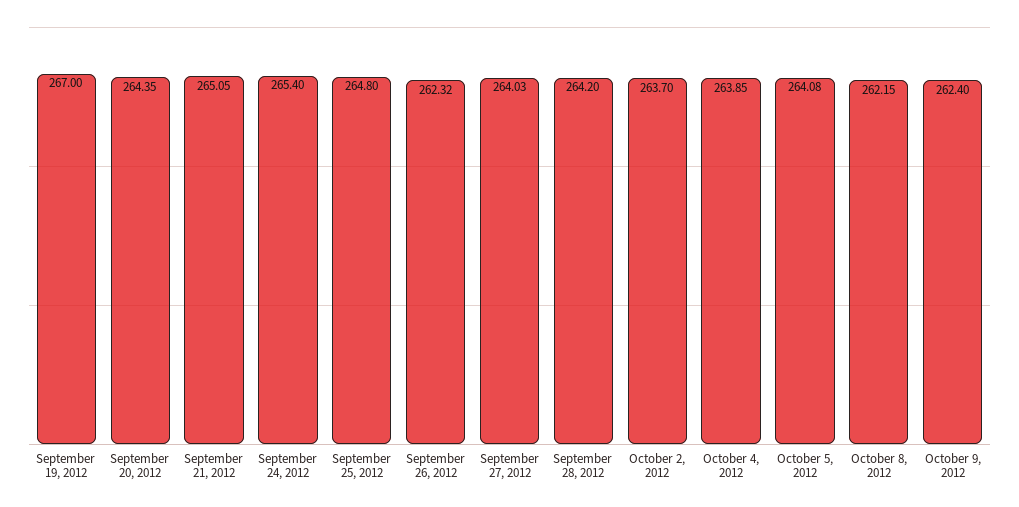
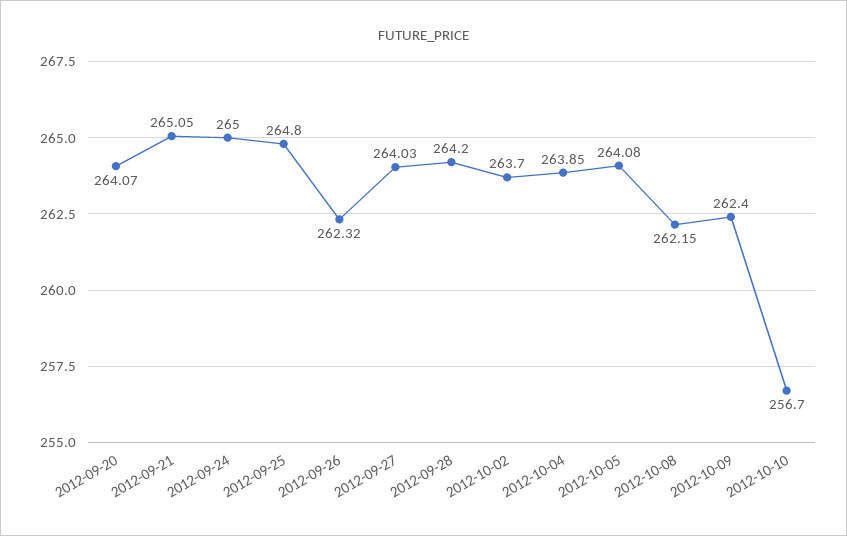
September 19, 2012: 267 -> none
September 20, 2012: 264.35 -> 264.07
September 24, 2012: 265.4 -> 265
2012-10-10: none -> 256.7

